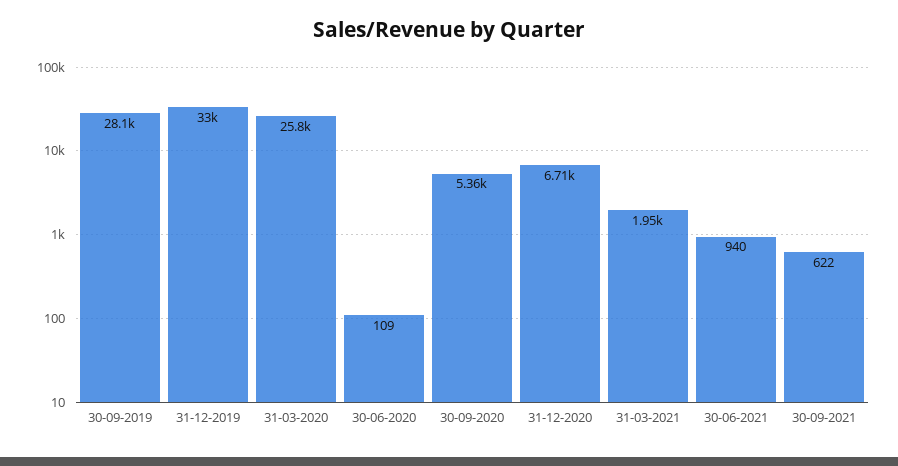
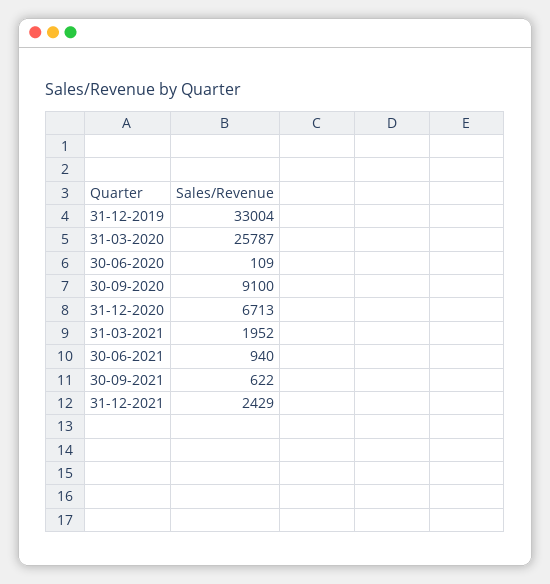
30-09-2019: 28100 -> none
30-09-2020: 5360 -> 9100
31-12-2021: none -> 2429

